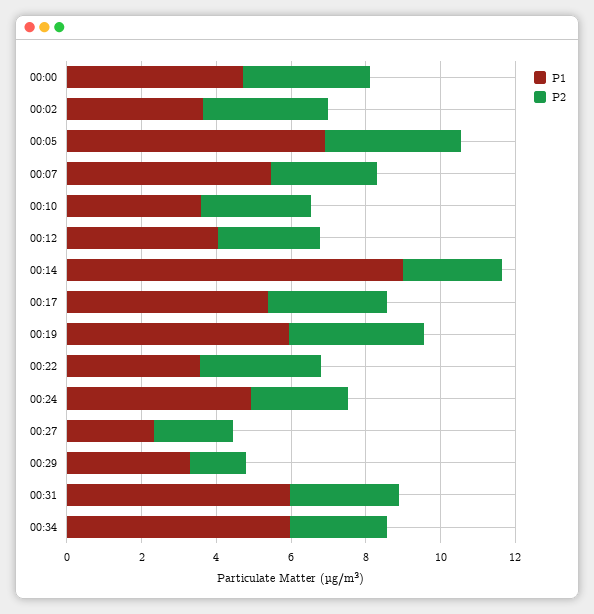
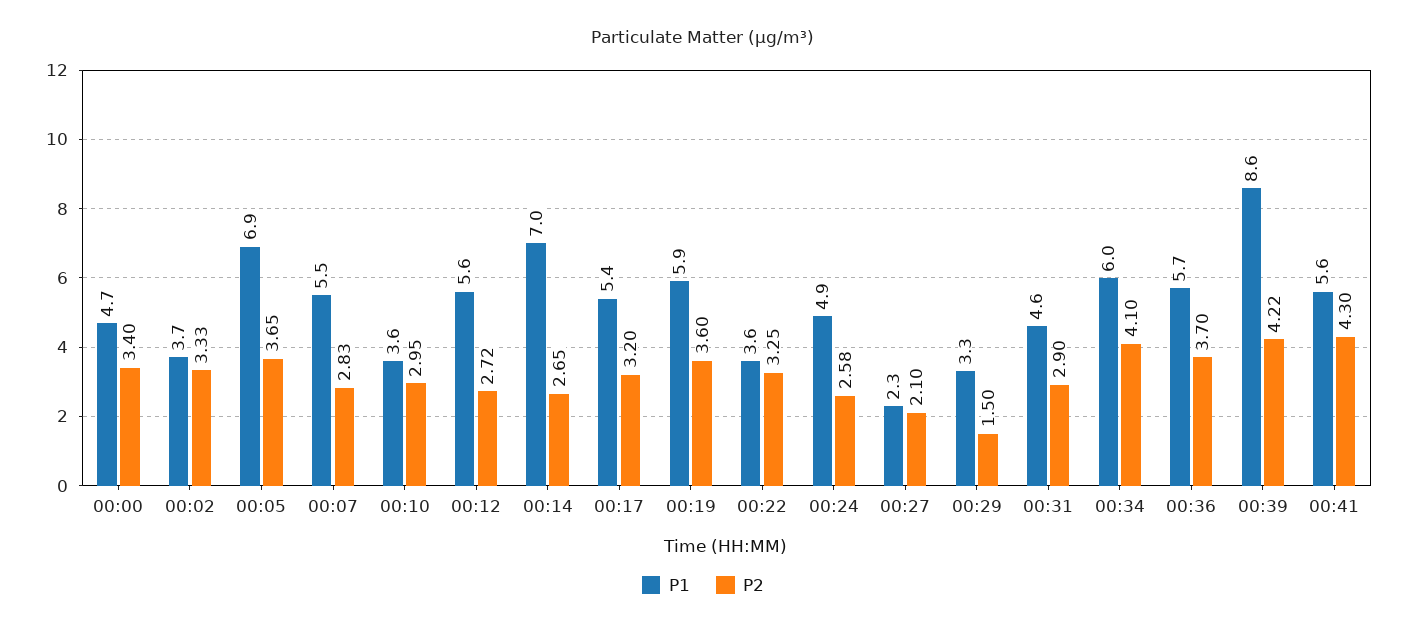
P1, 00:12: 4 -> 5.6
P1, 00:14: 9 -> 7
P1, 00:31: 6 -> 4.6
P2, 00:34: 2.5 -> 4.1
P1, 00:36: none -> 5.7
P2, 00:36: none -> 3.7
P1, 00:39: none -> 8.6
P2, 00:39: none -> 4.22
P1, 00:41: none -> 5.6
P2, 00:41: none -> 4.3

